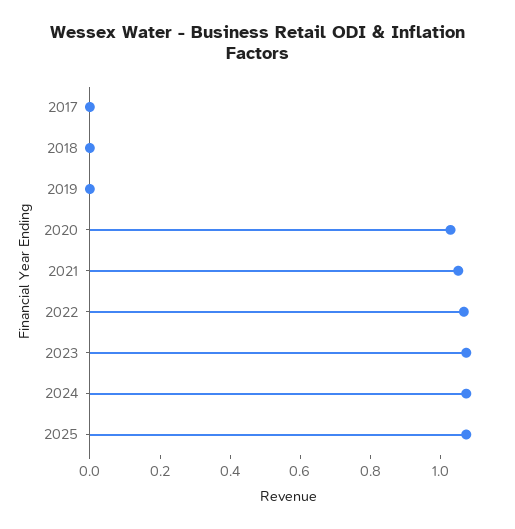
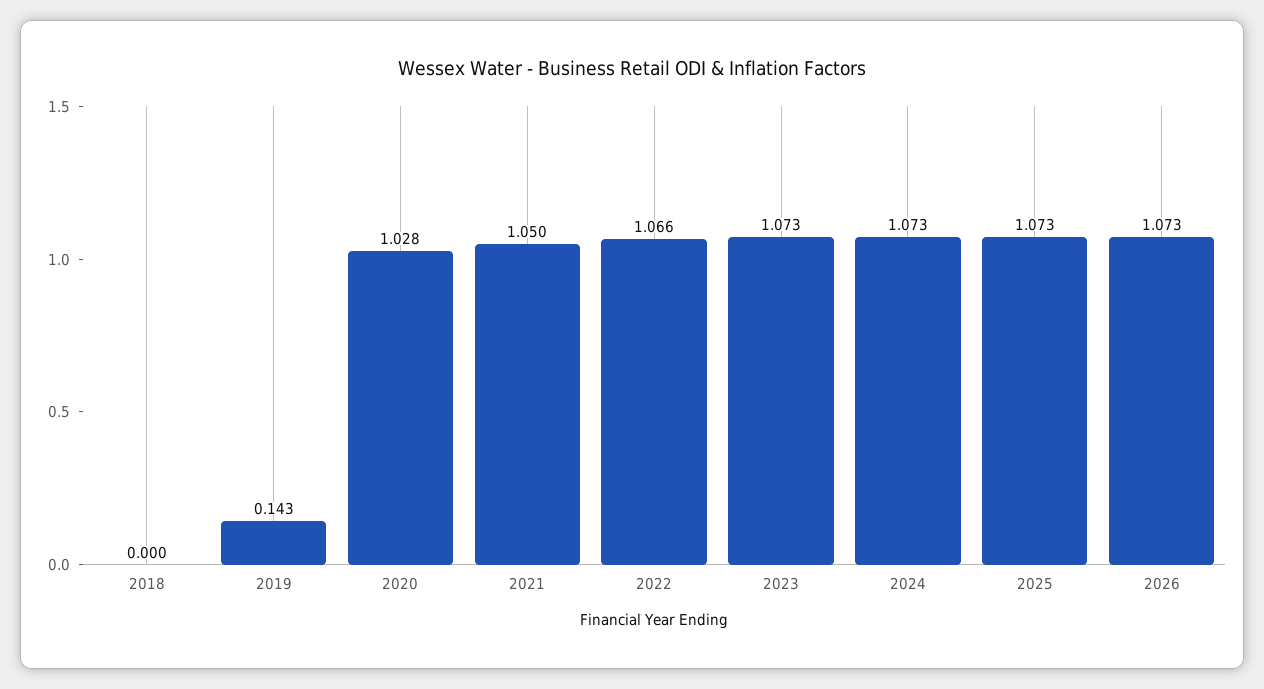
2017: 0 -> none
2019: 0 -> 0.143
2026: none -> 1.073

